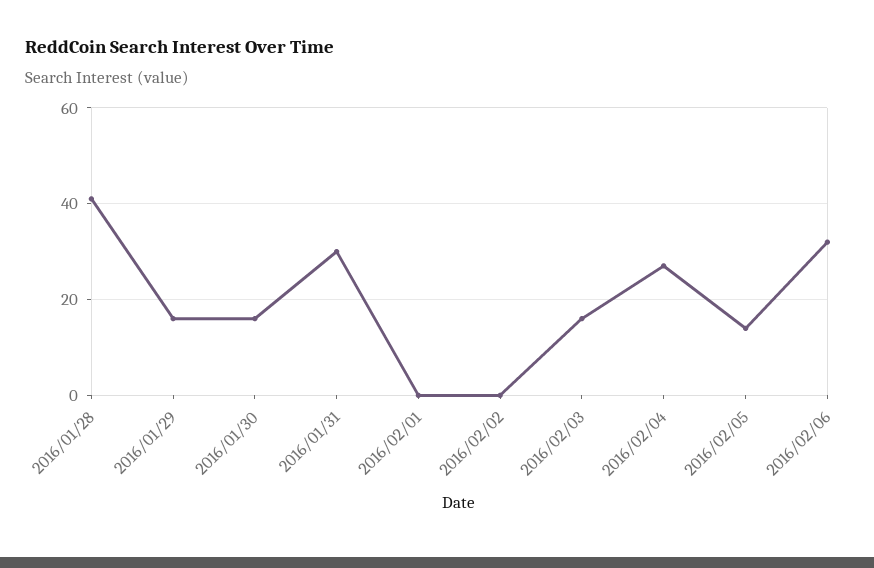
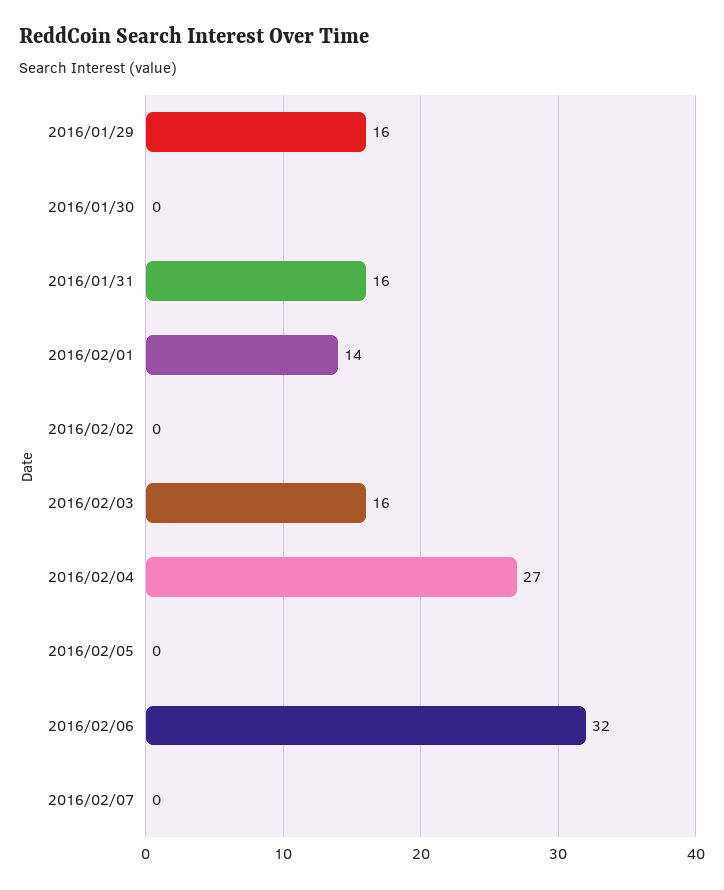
2016/01/28: 40 -> none
2016/01/30: 15 -> 0
2016/01/31: 30 -> 16
2016/02/01: 0 -> 14
2016/02/05: 15 -> 0
2016/02/07: none -> 0

